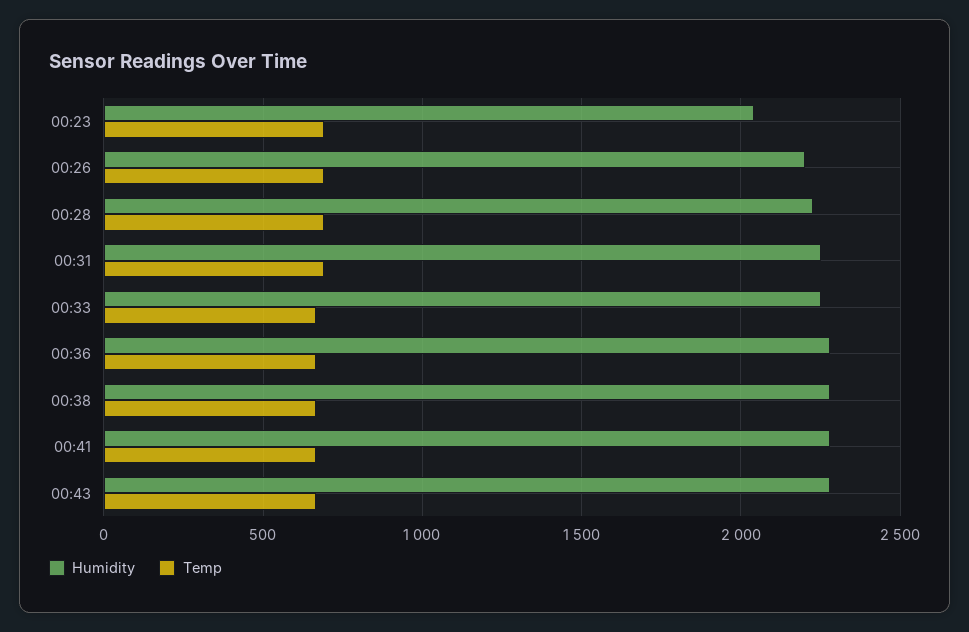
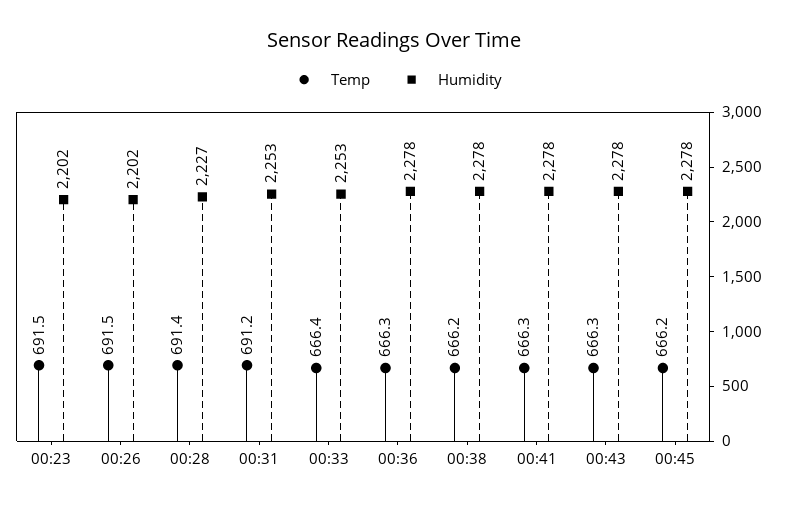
Humidity, 00:23: 2050 -> 2202
Temp, 00:45: none -> 666.2
Humidity, 00:45: none -> 2278

